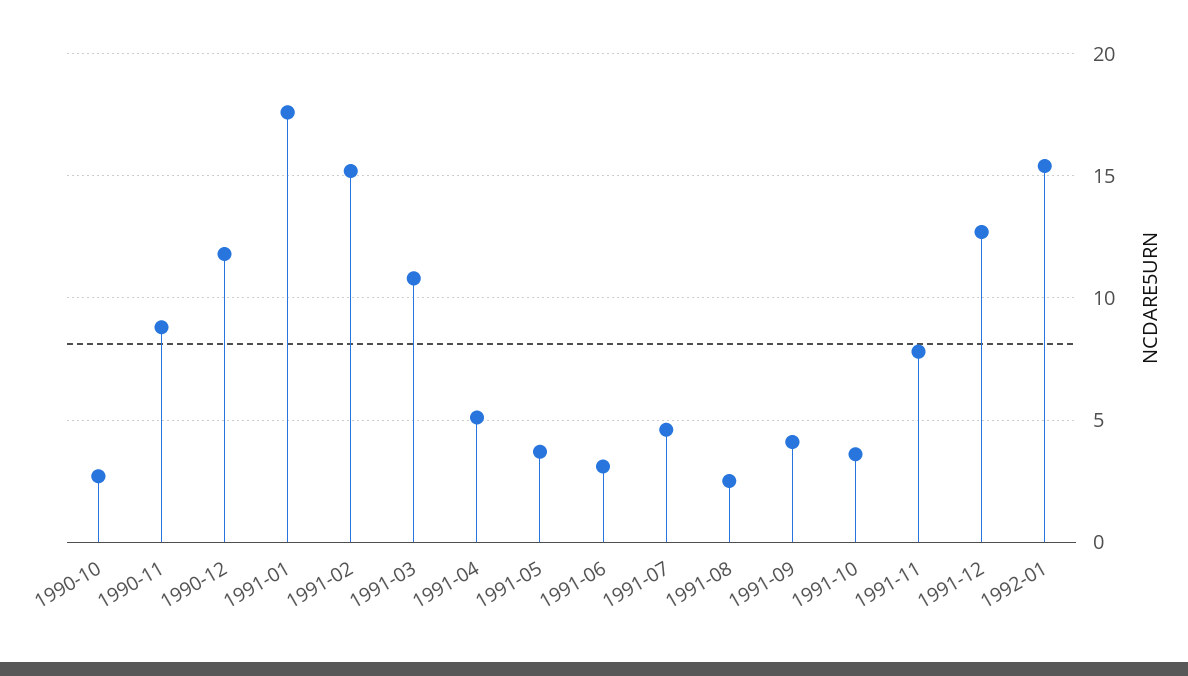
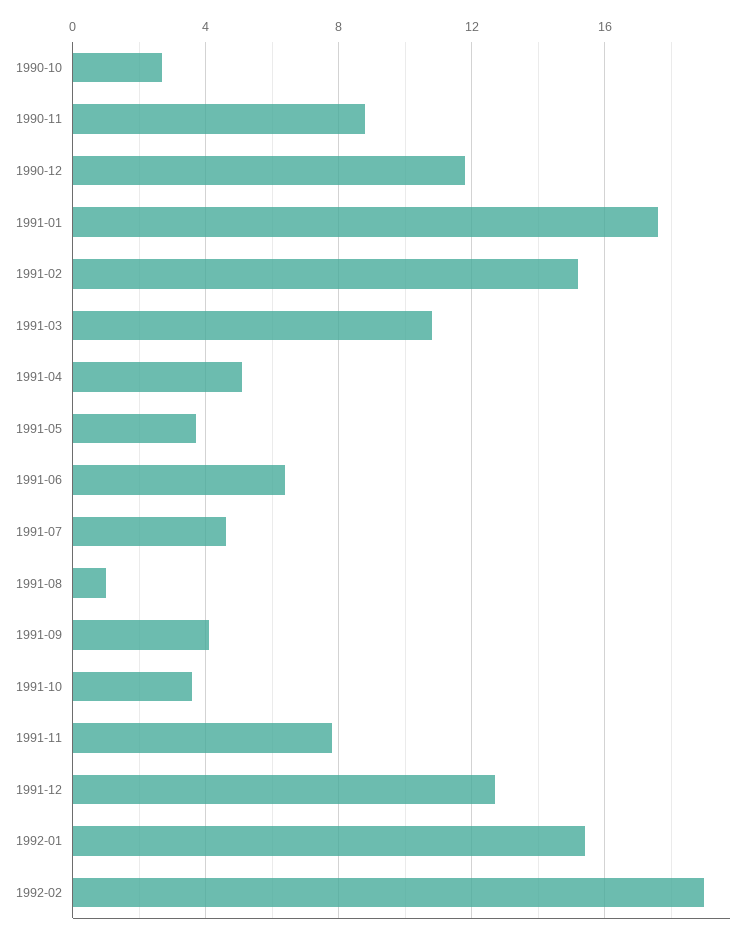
1991-06: 3 -> 6.5
1991-08: 2.5 -> 1
1992-02: none -> 19

